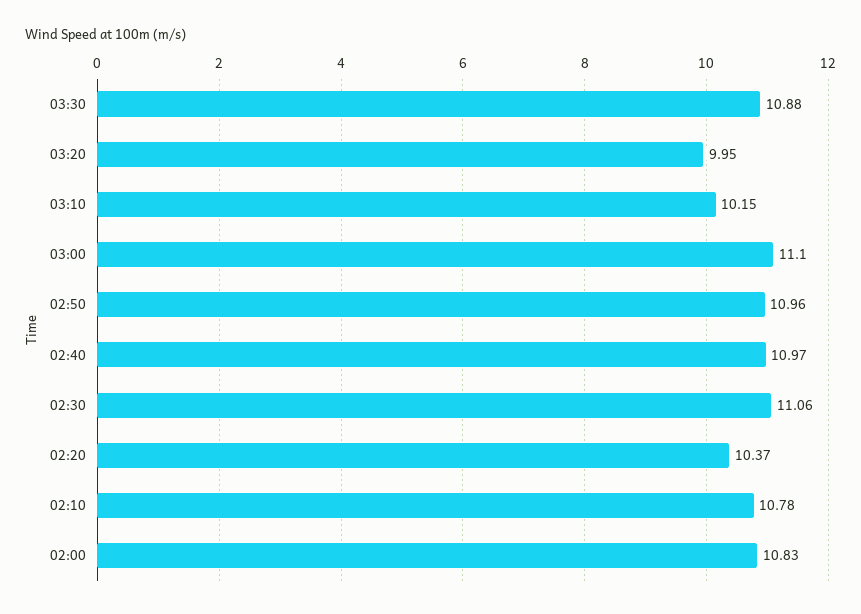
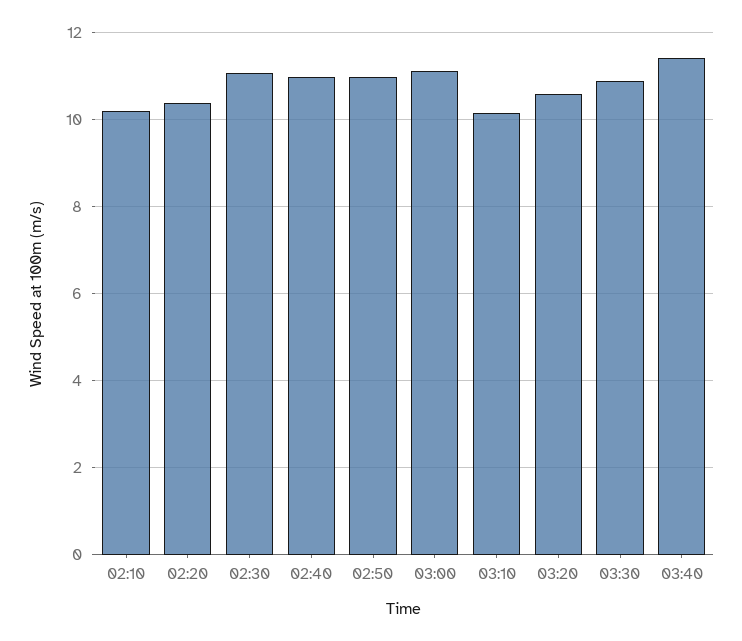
03:20: 9.95 -> 10.6
02:10: 10.78 -> 10.2
02:00: 10.83 -> none
03:40: none -> 11.4

